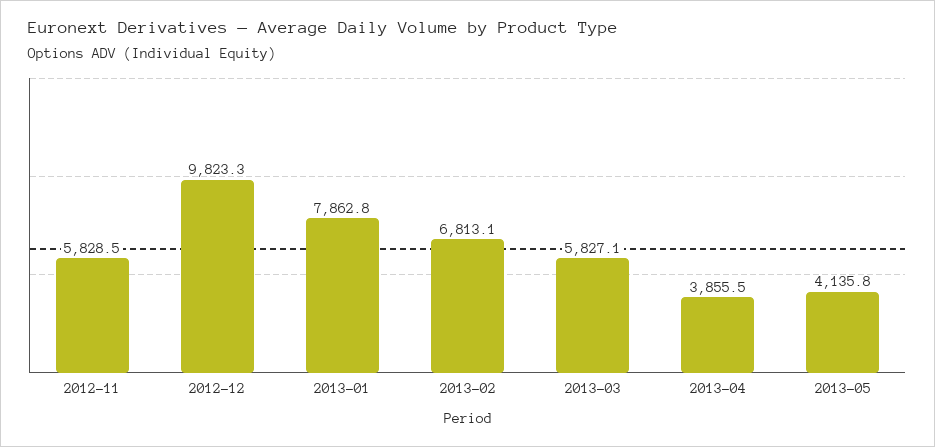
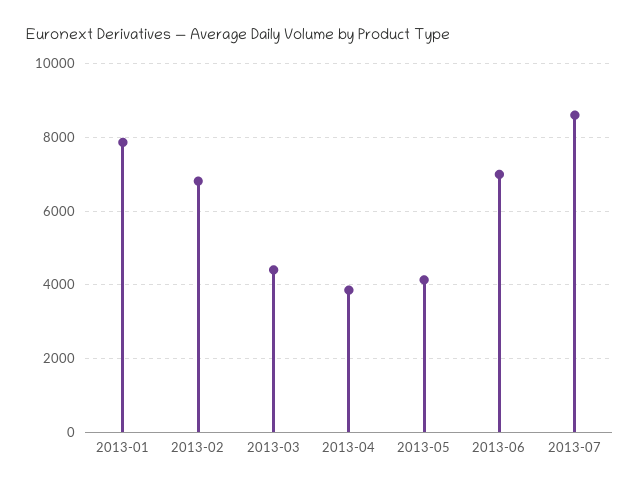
2012-11: 5828.5 -> none
2012-12: 9823.3 -> none
2013-03: 5827.1 -> 4400
2013-06: none -> 7000
2013-07: none -> 8600

